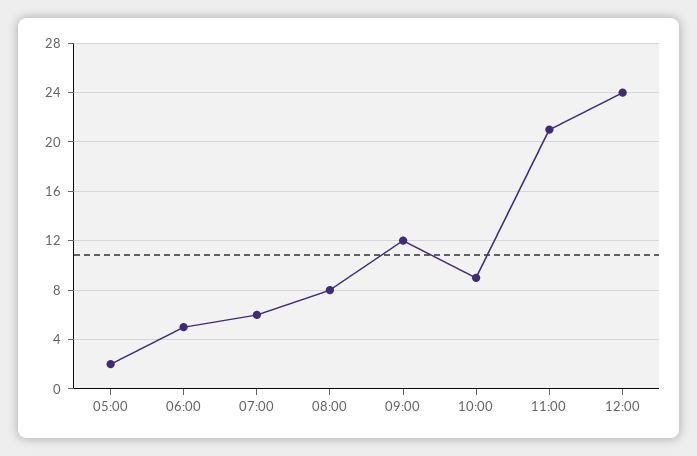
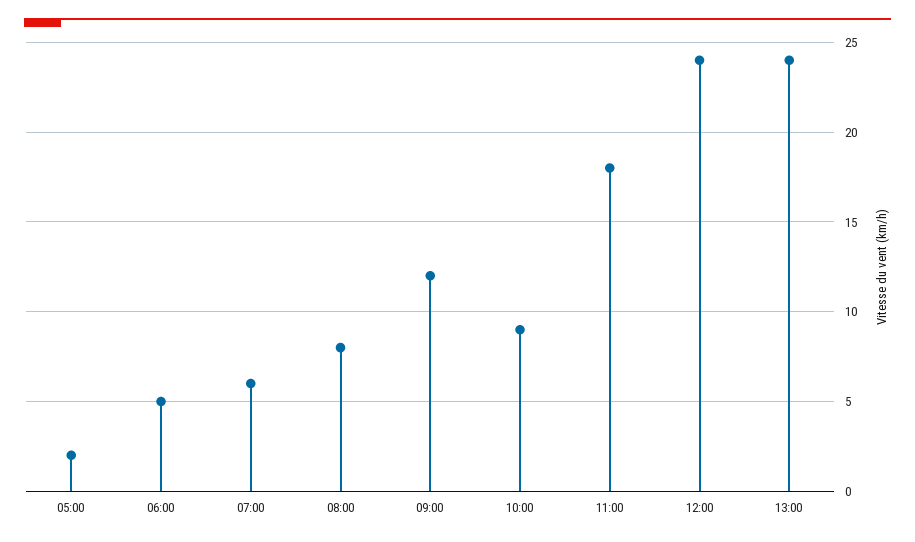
11:00: 21 -> 18
13:00: none -> 24

